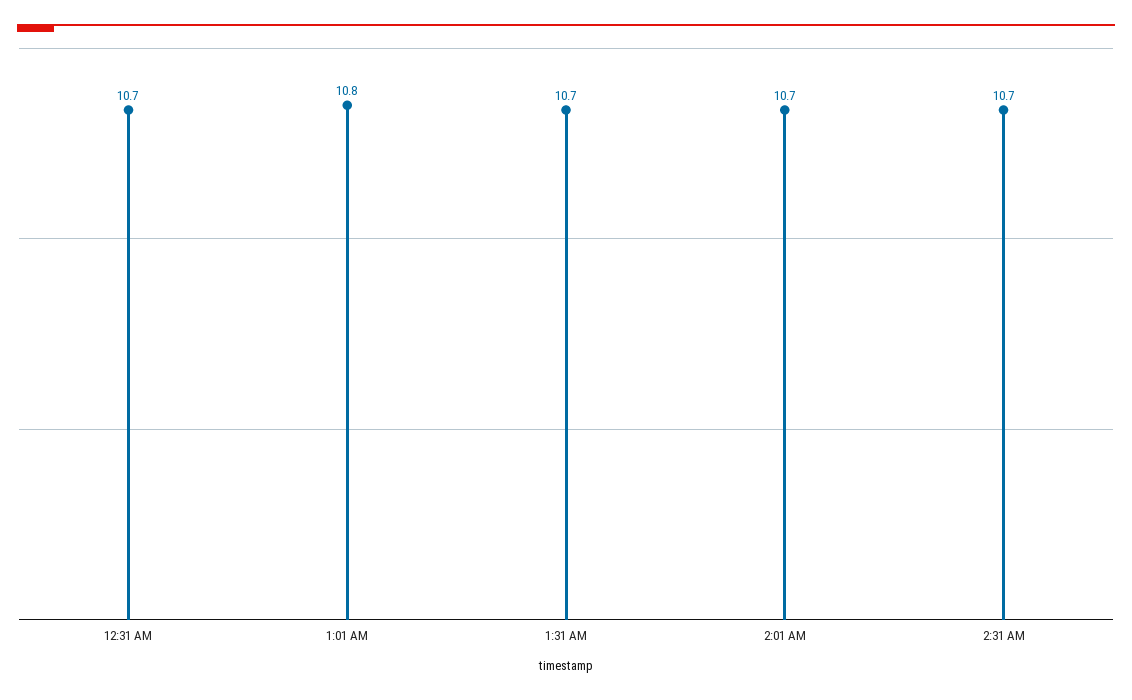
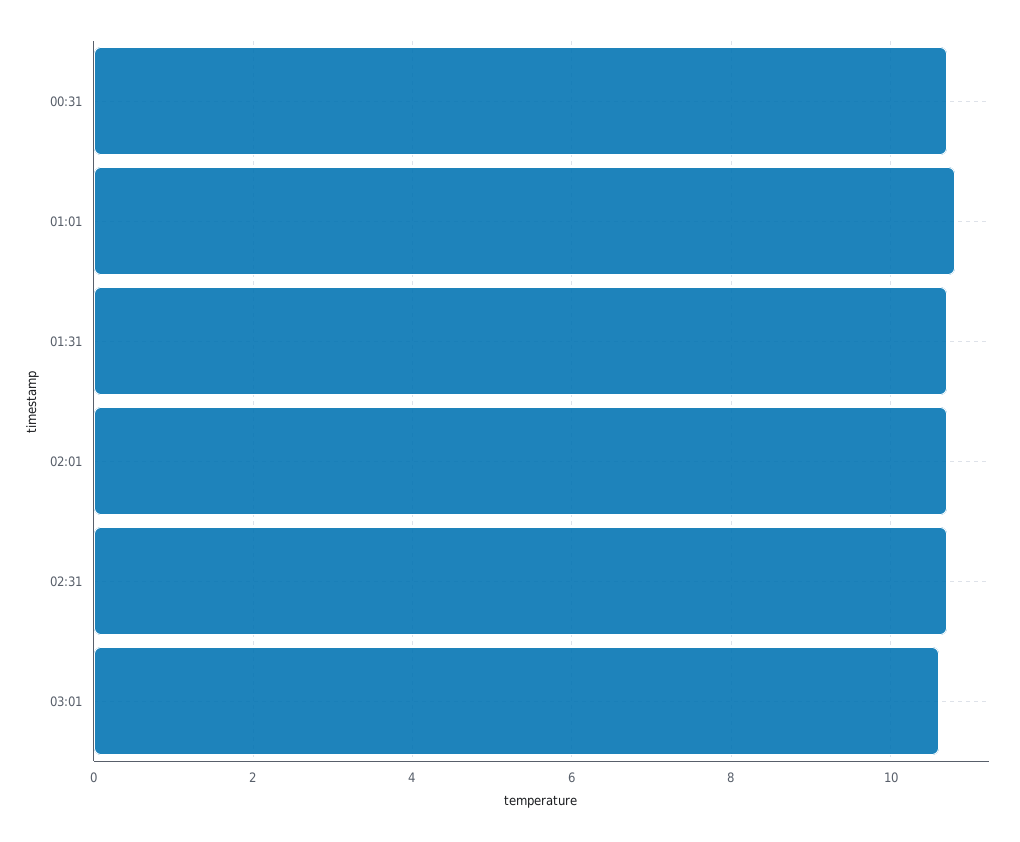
03:01: none -> 10.5

